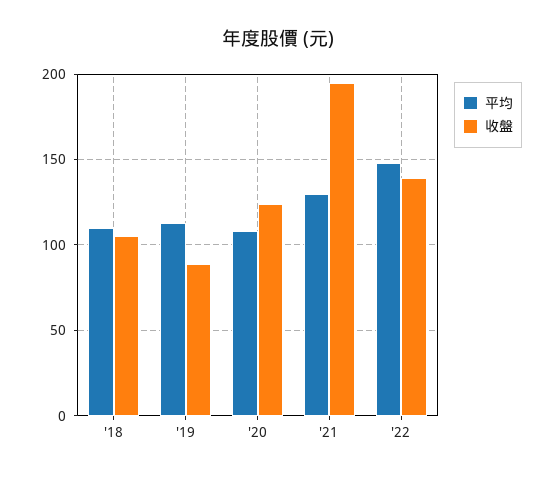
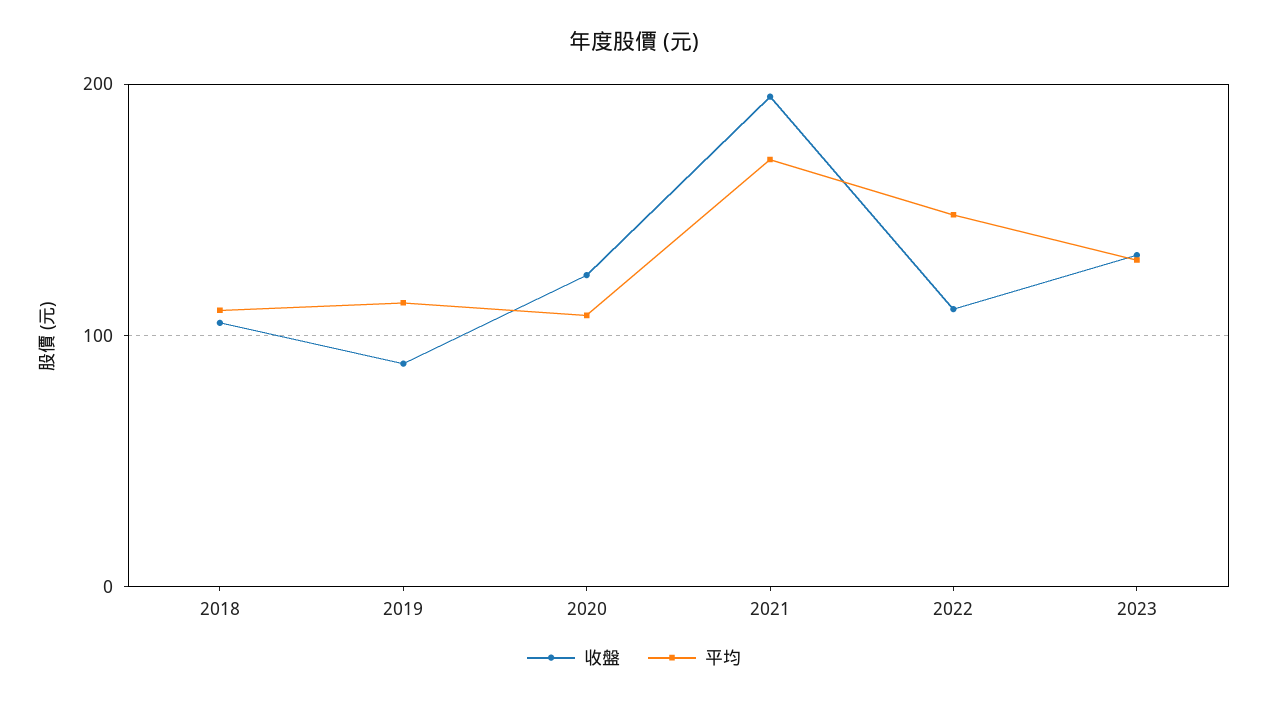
平均, '21: 130 -> 170
收盤, '22: 140 -> 110
收盤, 2023: none -> 130
平均, 2023: none -> 130

